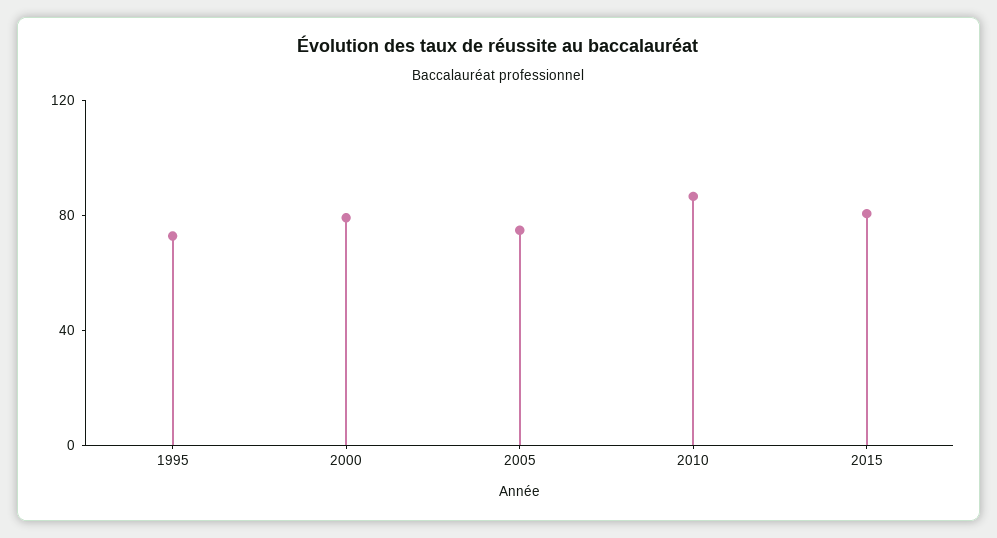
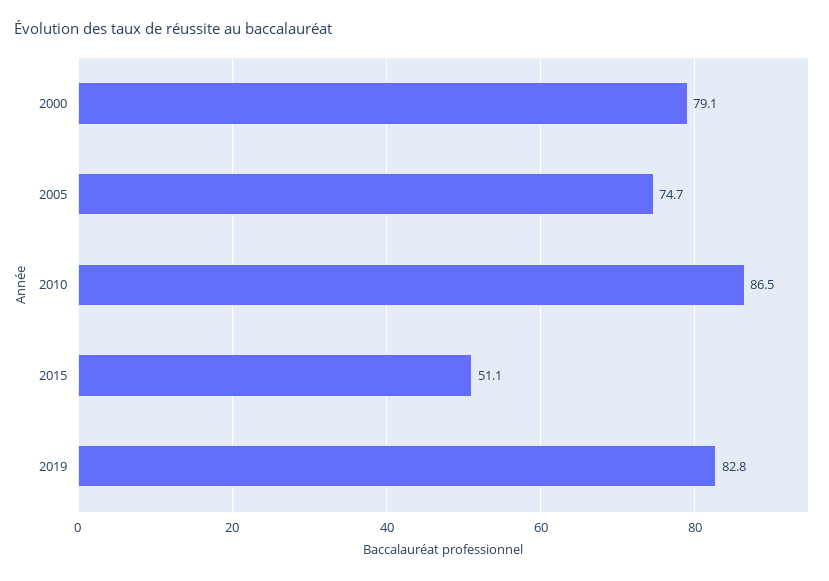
1995: 70 -> none
2015: 80 -> 51.1
2019: none -> 82.8

